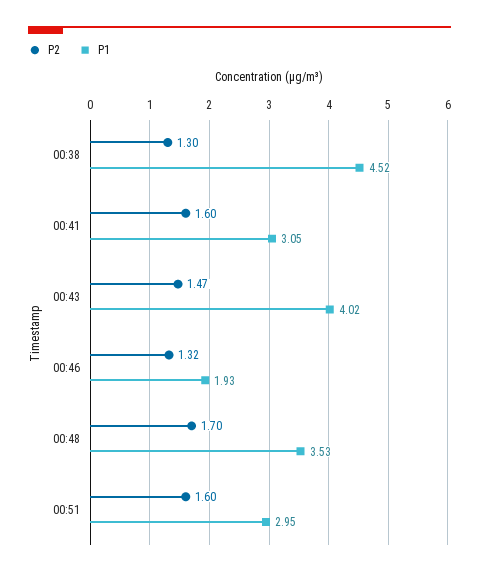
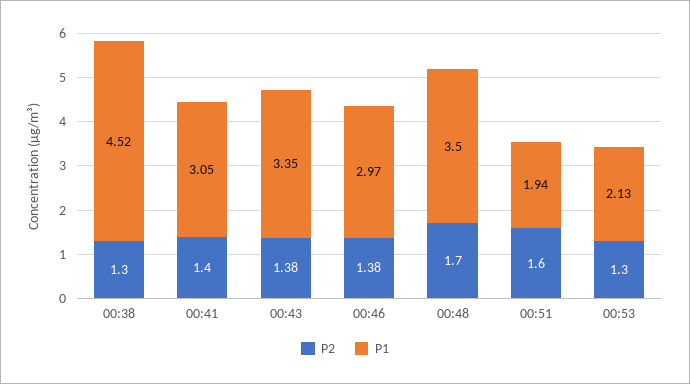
P2, 00:41: 1.6 -> 1.4
P2, 00:43: 1.47 -> 1.38
P1, 00:43: 4.02 -> 3.35
P2, 00:46: 1.32 -> 1.38
P1, 00:46: 1.93 -> 2.97
P1, 00:48: 3.53 -> 3.5
P1, 00:51: 2.95 -> 1.94
P2, 00:53: none -> 1.3
P1, 00:53: none -> 2.13

